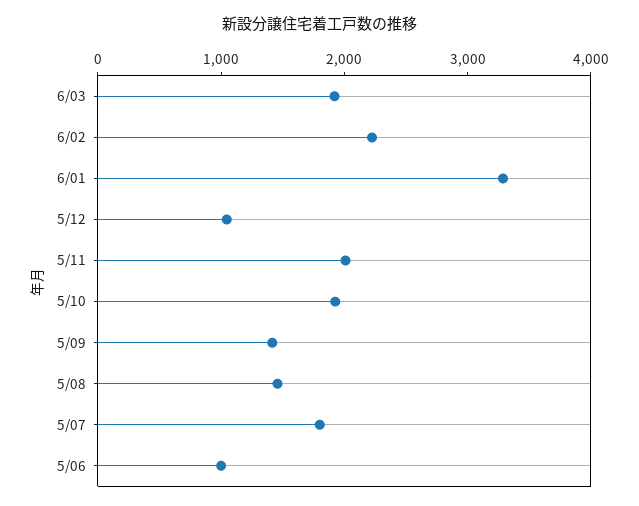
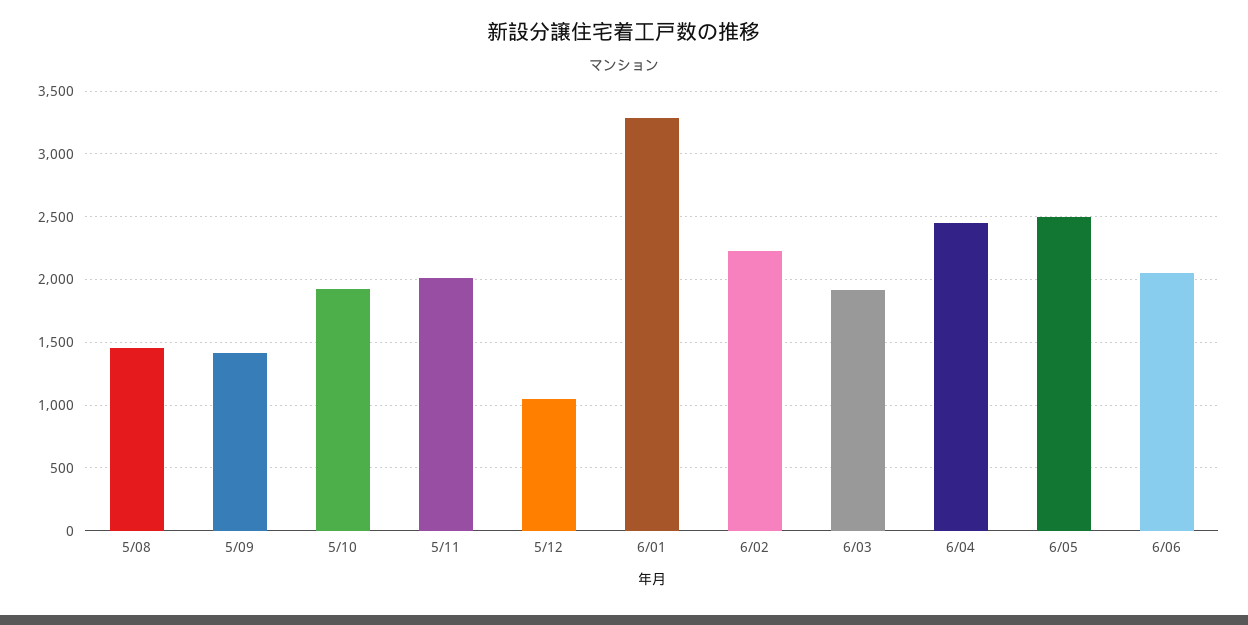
5/07: 1800 -> none
5/06: 1000 -> none
6/04: none -> 2450
6/05: none -> 2500
6/06: none -> 2050

